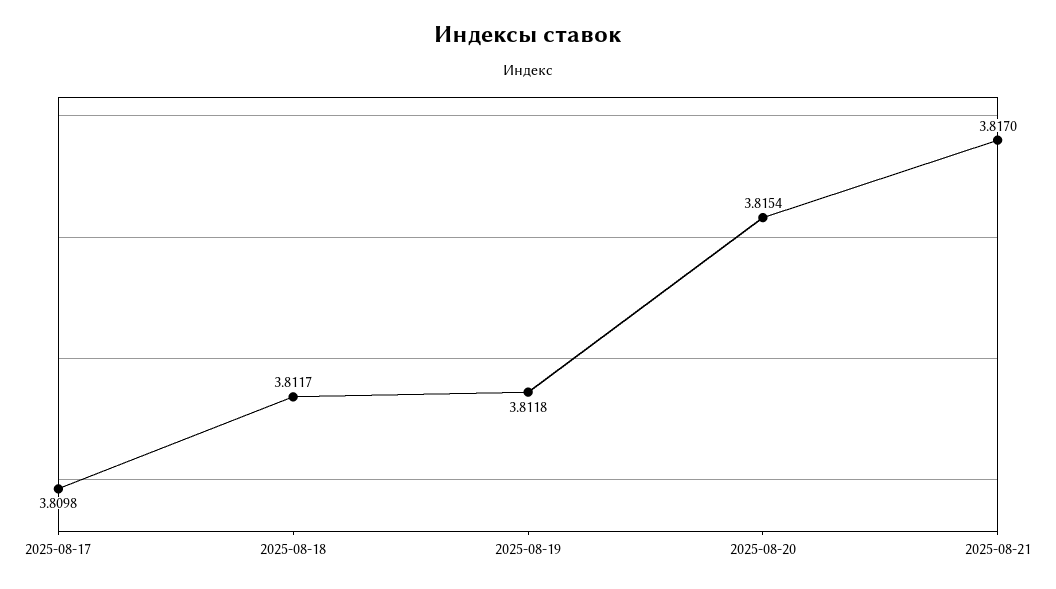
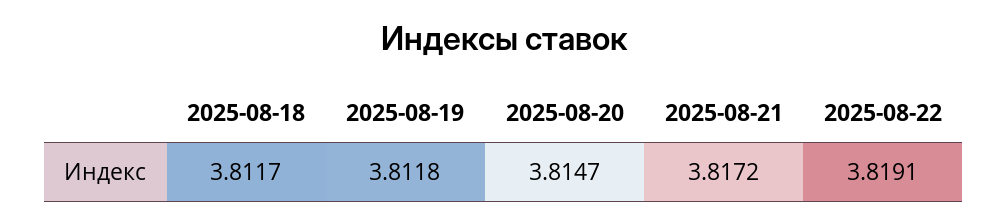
2025-08-17: 3.8098 -> none
2025-08-20: 3.8154 -> 3.8147
2025-08-21: 3.817 -> 3.8172
2025-08-22: none -> 3.8191

